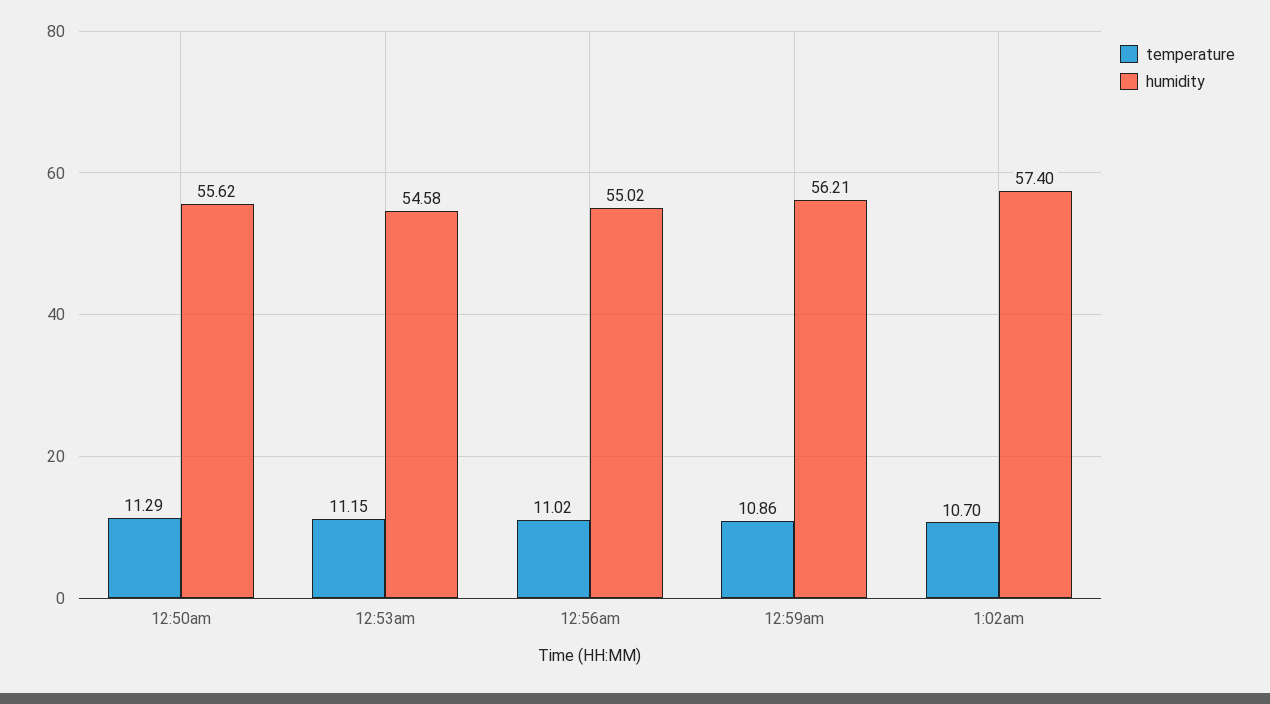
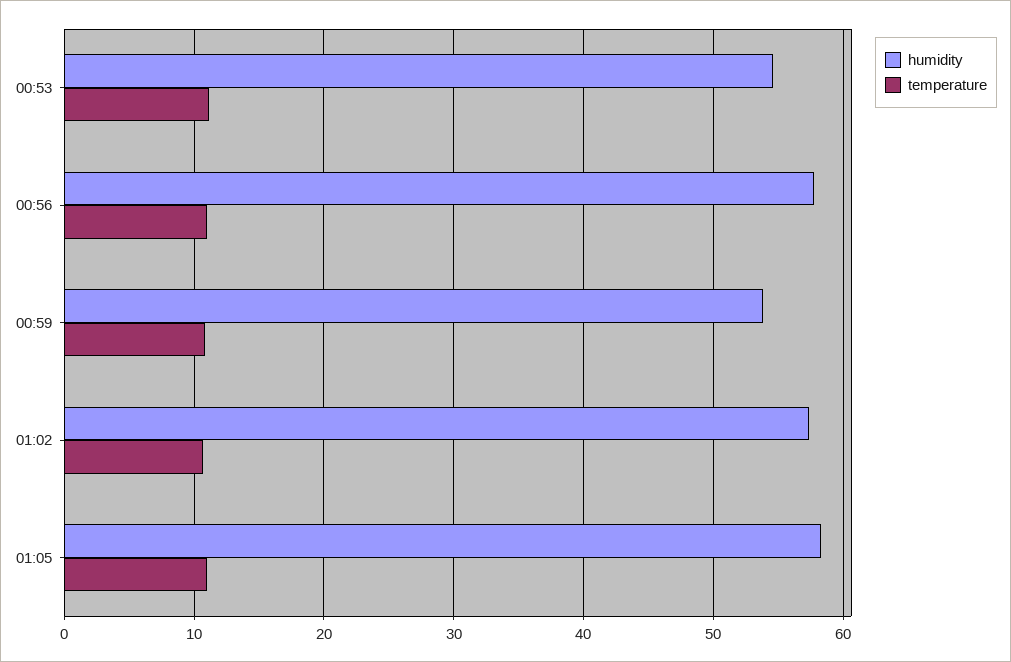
temperature, 12:50am: 11.29 -> none
humidity, 12:50am: 55.62 -> none
humidity, 12:56am: 55.02 -> 58
humidity, 12:59am: 56.21 -> 54
humidity, 01:05: none -> 58
temperature, 01:05: none -> 11

